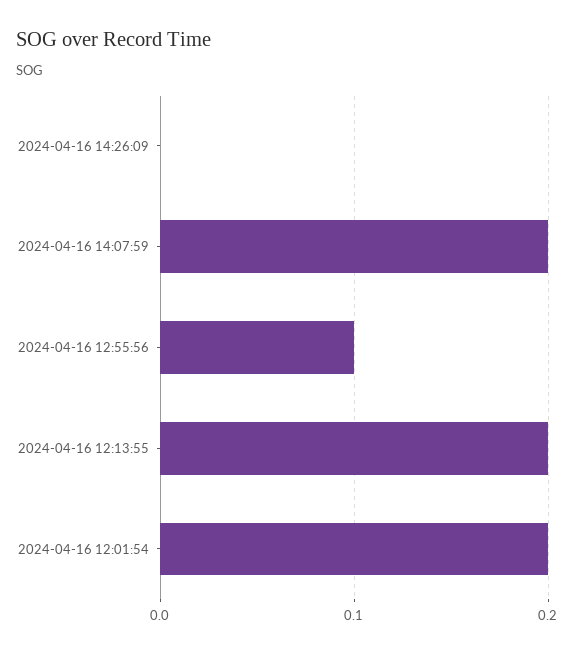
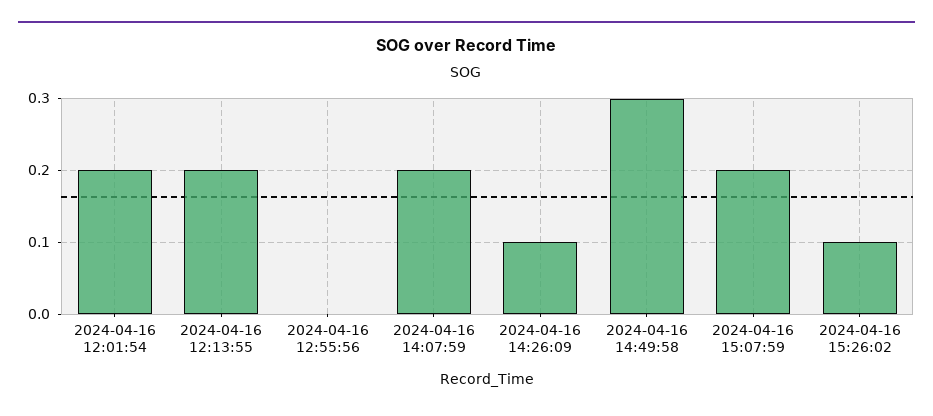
2024-04-16 14:26:09: 0 -> 0.1
2024-04-16 12:55:56: 0.1 -> 0
2024-04-16 14:49:58: none -> 0.3
2024-04-16 15:07:59: none -> 0.2
2024-04-16 15:26:02: none -> 0.1

